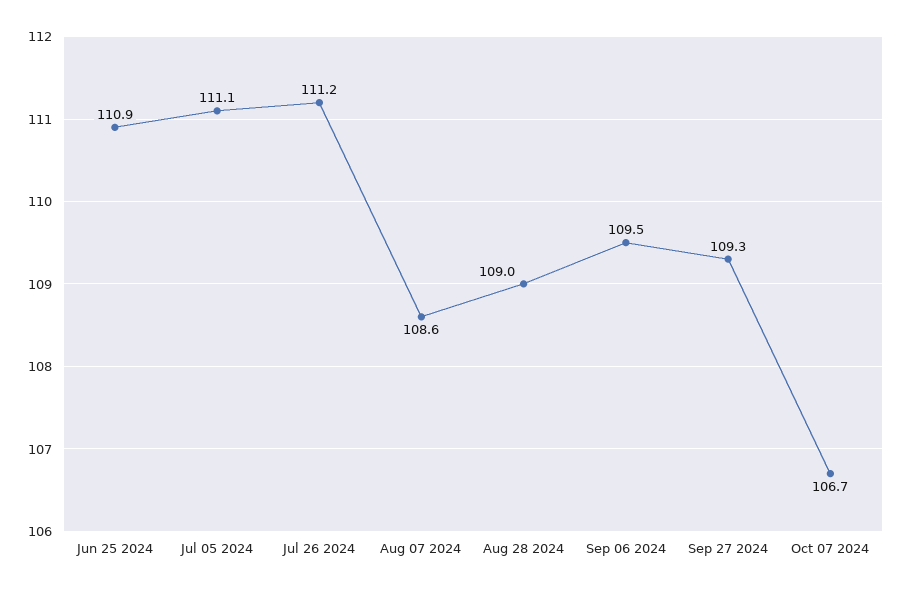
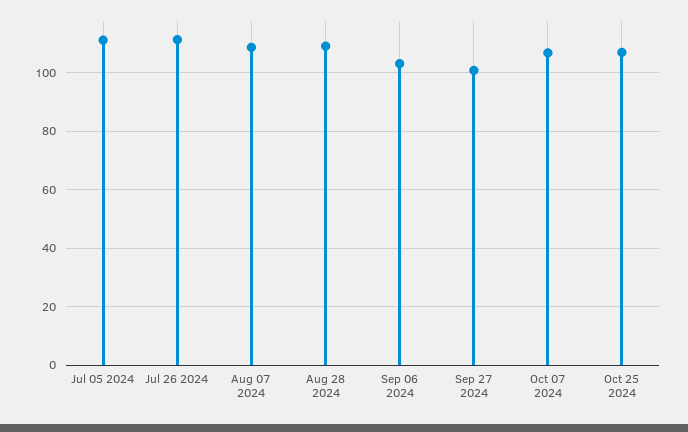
Jun 25 2024: 110.9 -> none
Sep 06 2024: 109.5 -> 102.5
Sep 27 2024: 109.3 -> 100
Oct 25 2024: none -> 107.5

